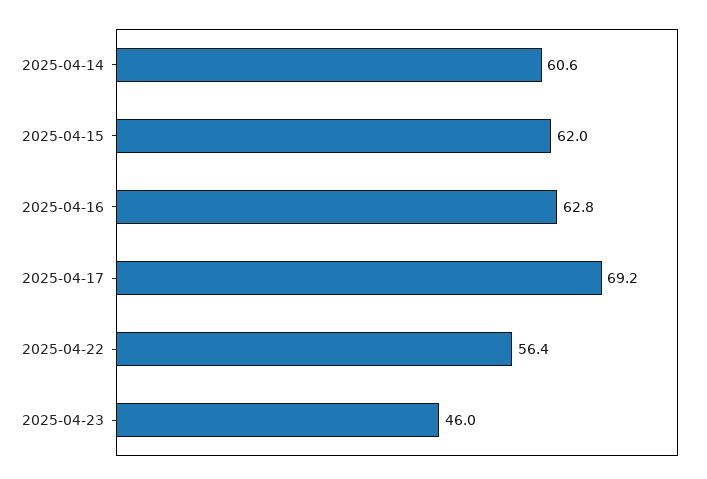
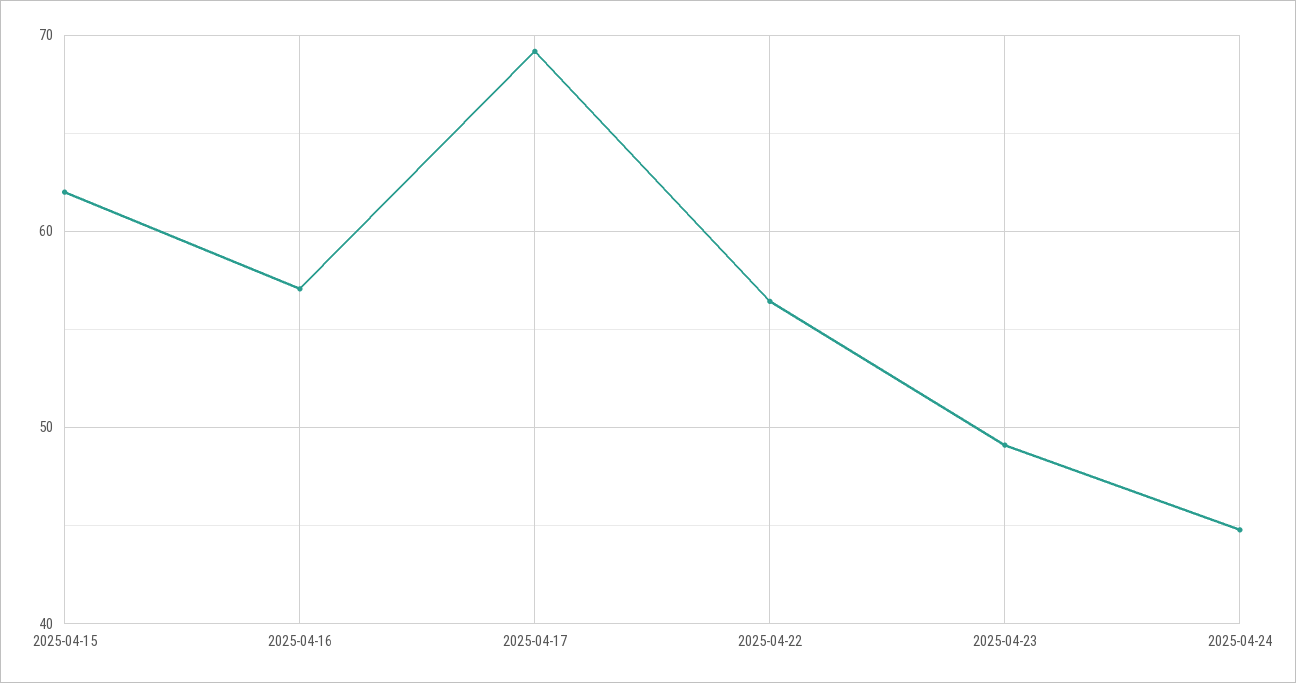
2025-04-14: 60.6 -> none
2025-04-16: 62.8 -> 57
2025-04-23: 46 -> 49
2025-04-24: none -> 45

